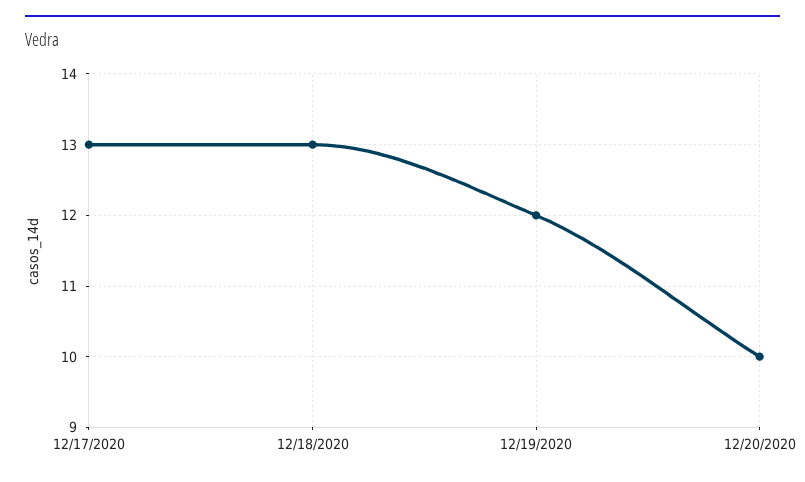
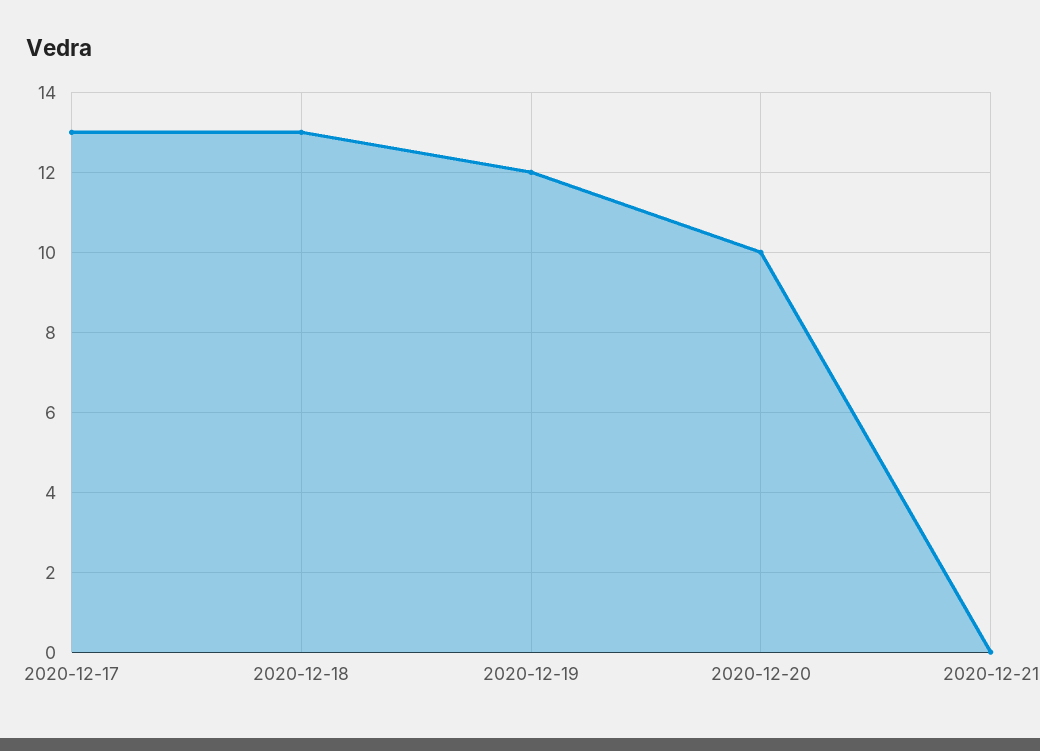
2020-12-21: none -> 0

